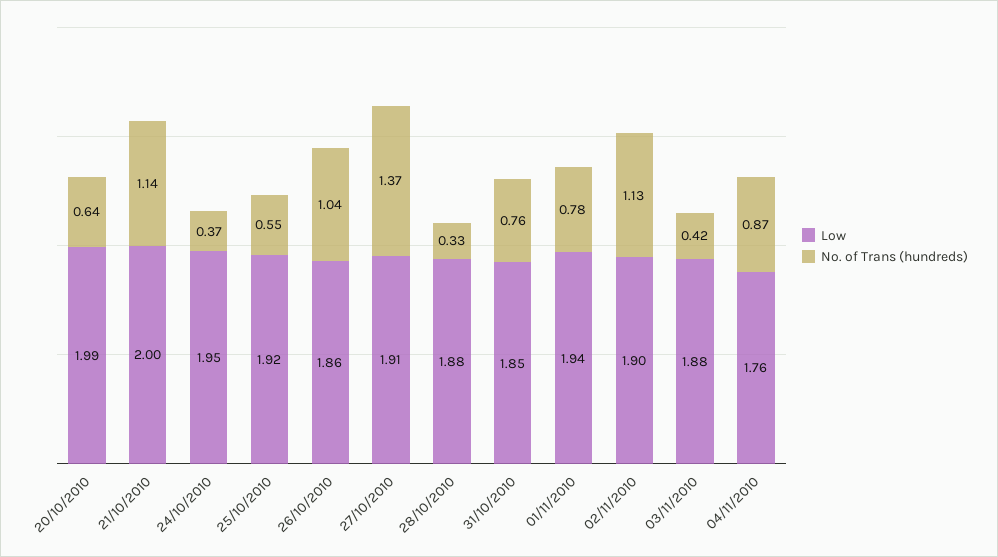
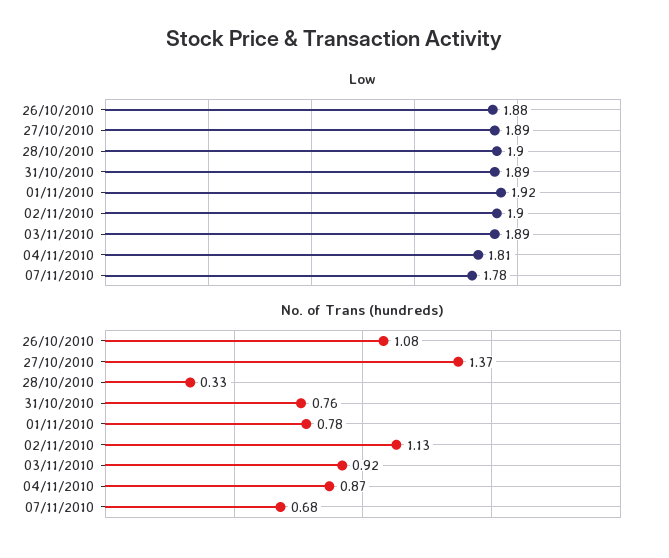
Low, 20/10/2010: 1.99 -> none
No. of Trans (hundreds), 20/10/2010: 0.64 -> none
Low, 21/10/2010: 2 -> none
No. of Trans (hundreds), 21/10/2010: 1.14 -> none
Low, 24/10/2010: 1.95 -> none
No. of Trans (hundreds), 24/10/2010: 0.37 -> none
Low, 25/10/2010: 1.92 -> none
No. of Trans (hundreds), 25/10/2010: 0.55 -> none
Low, 26/10/2010: 1.86 -> 1.88
No. of Trans (hundreds), 26/10/2010: 1.04 -> 1.08
Low, 27/10/2010: 1.91 -> 1.89
Low, 28/10/2010: 1.88 -> 1.9
Low, 31/10/2010: 1.85 -> 1.89
Low, 01/11/2010: 1.94 -> 1.92
Low, 03/11/2010: 1.88 -> 1.89
No. of Trans (hundreds), 03/11/2010: 0.42 -> 0.92
Low, 04/11/2010: 1.76 -> 1.81
Low, 07/11/2010: none -> 1.78
No. of Trans (hundreds), 07/11/2010: none -> 0.68

